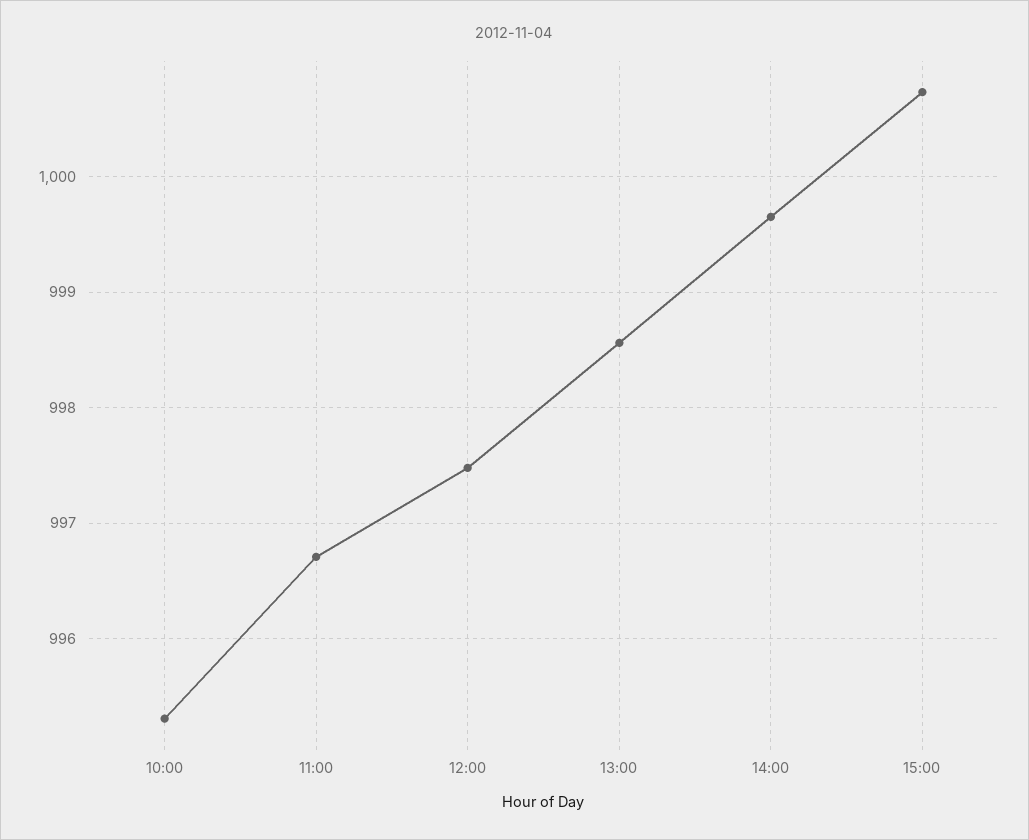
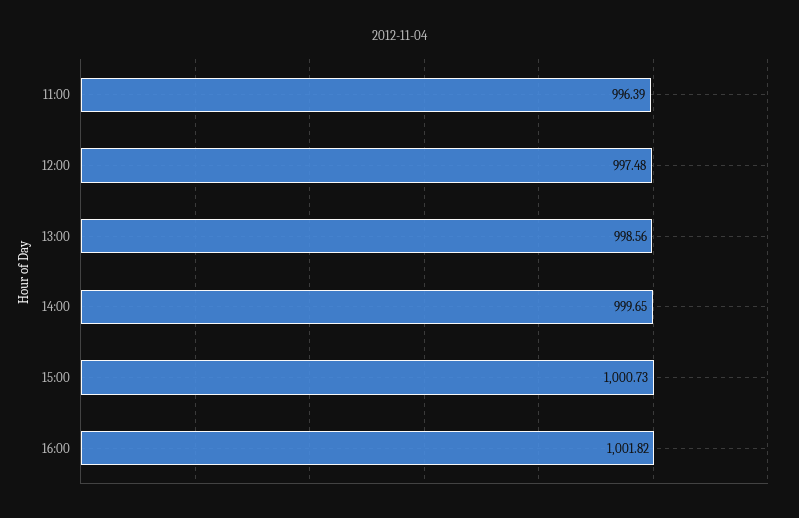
10:00: 995.3 -> none
11:00: 996.7 -> 996.39
16:00: none -> 1001.82

